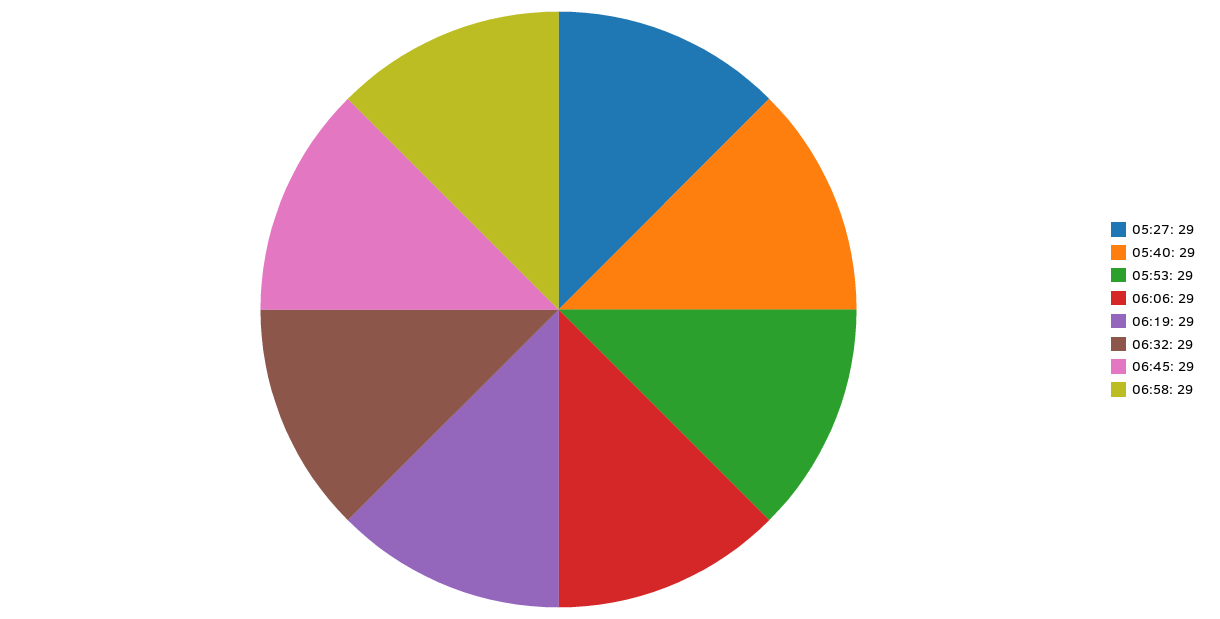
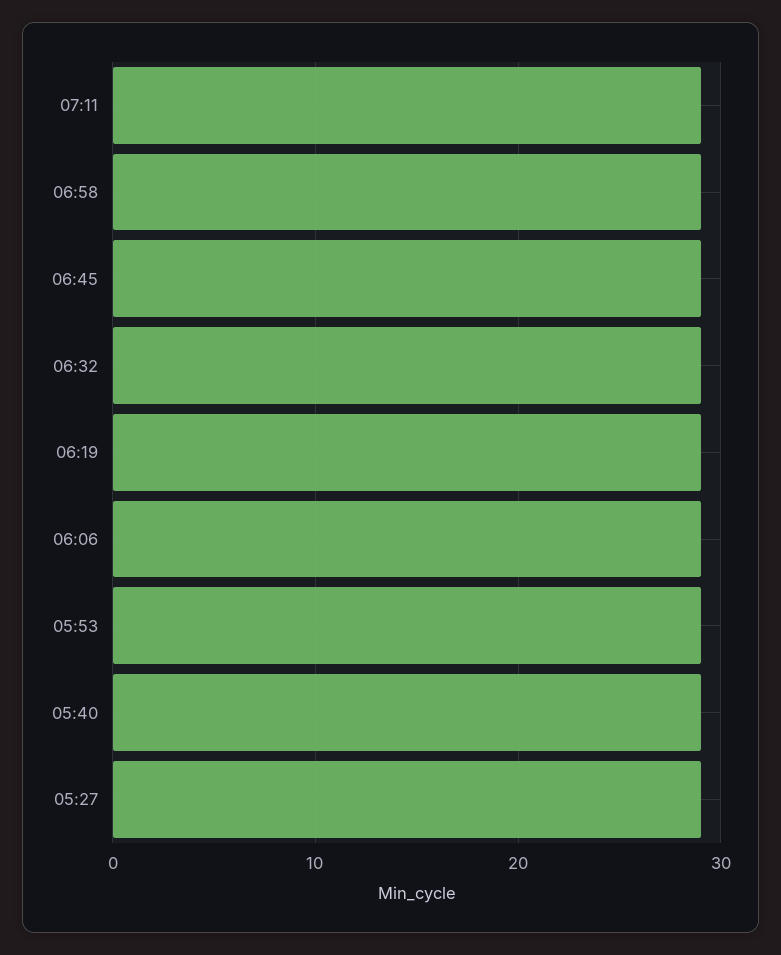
07:11: none -> 29

